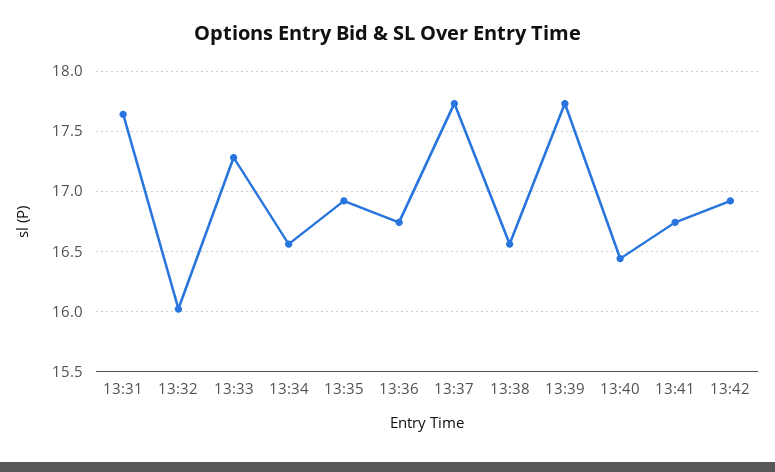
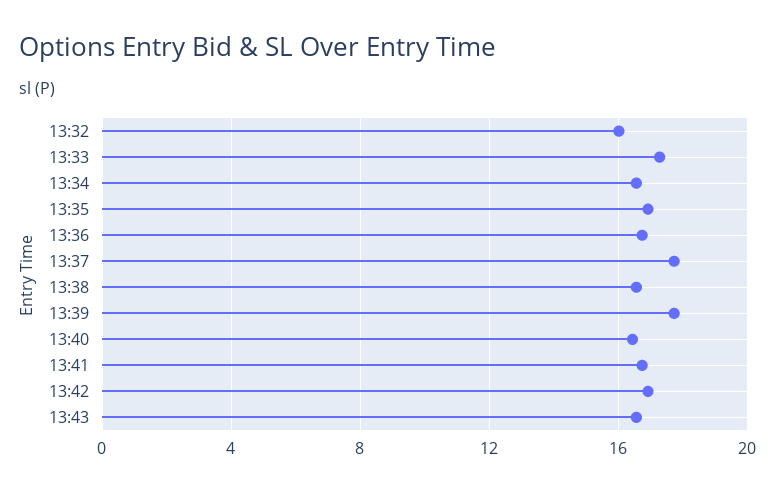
13:31: 17.65 -> none
13:43: none -> 16.5

